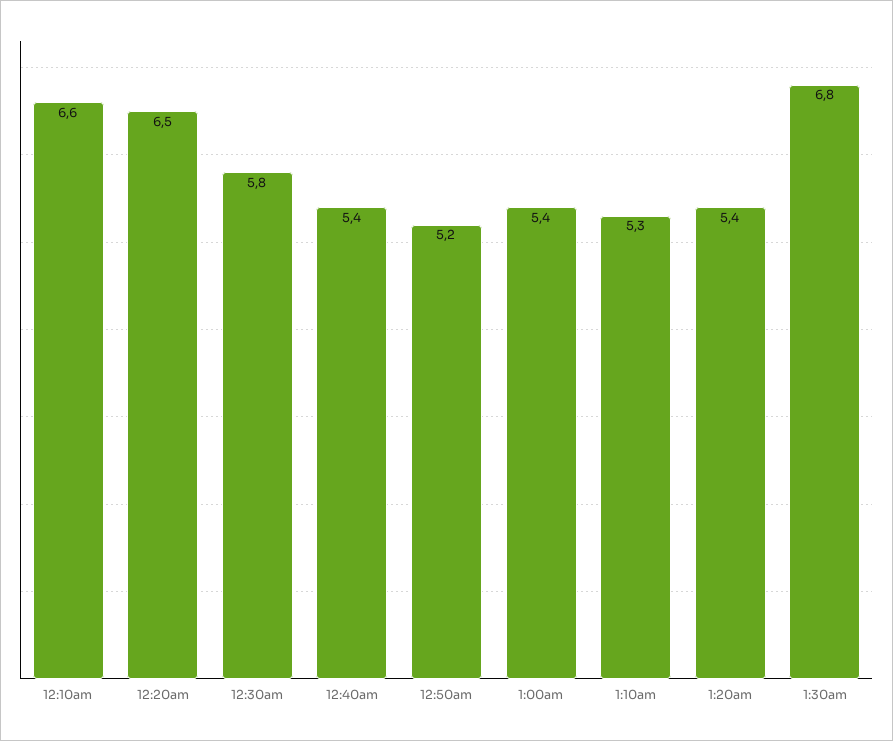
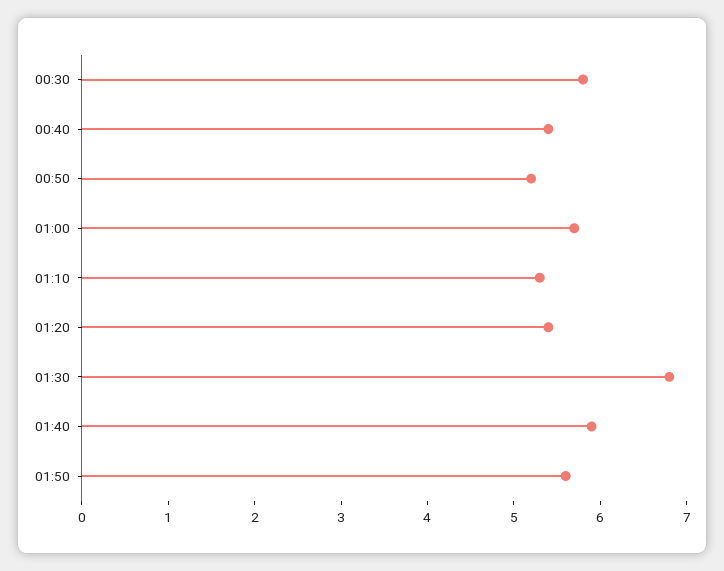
12:10am: 6.6 -> none
12:20am: 6.5 -> none
1:00am: 5.4 -> 5.7
01:40: none -> 5.9
01:50: none -> 5.6

